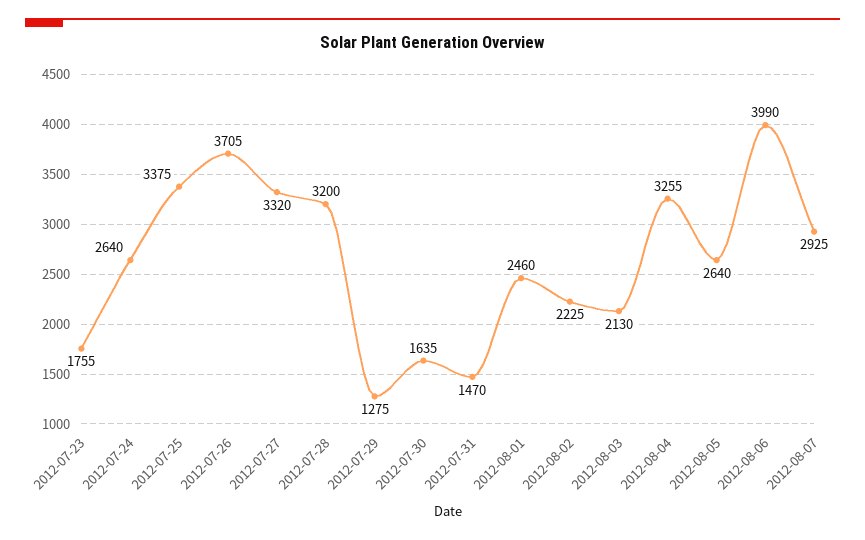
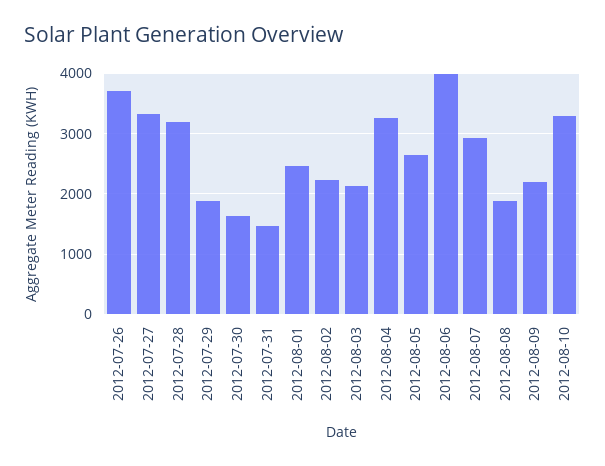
2012-07-23: 1755 -> none
2012-07-24: 2640 -> none
2012-07-25: 3375 -> none
2012-07-29: 1275 -> 1900
2012-08-08: none -> 1900
2012-08-09: none -> 2200
2012-08-10: none -> 3300

